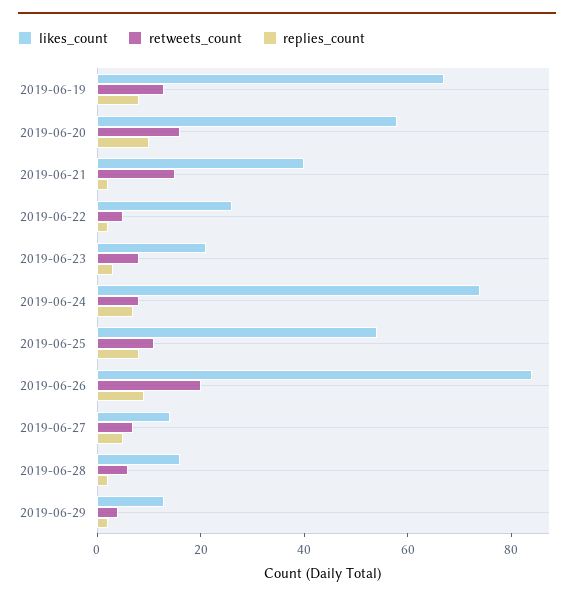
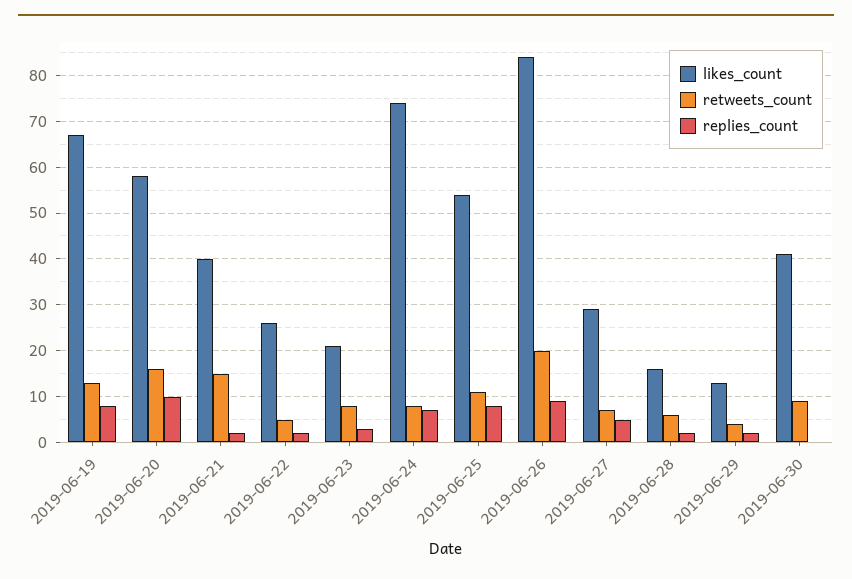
likes_count, 2019-06-27: 15 -> 30
likes_count, 2019-06-30: none -> 40
retweets_count, 2019-06-30: none -> 10
replies_count, 2019-06-30: none -> 0

